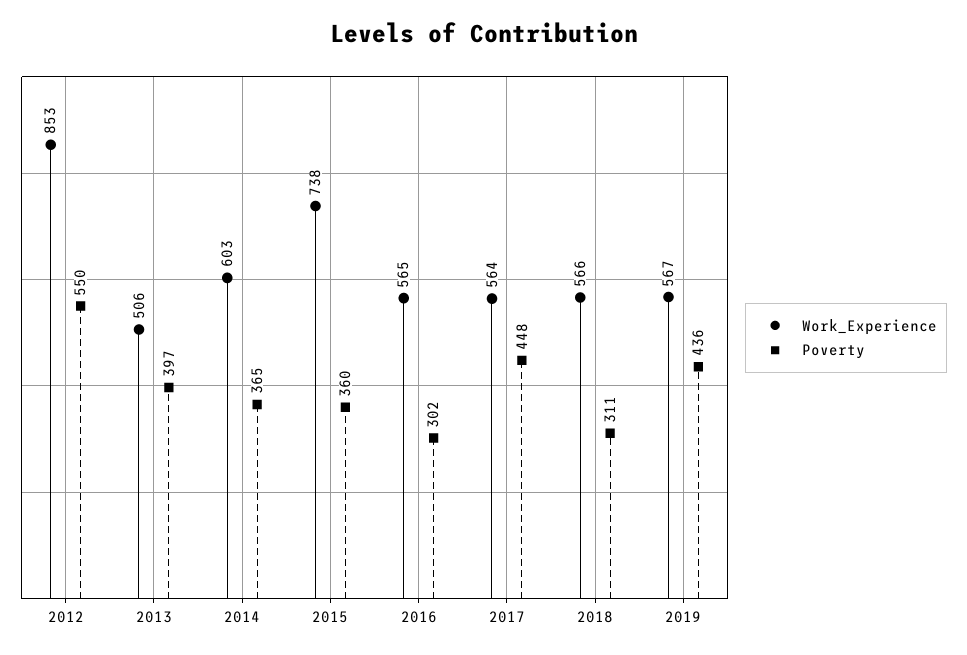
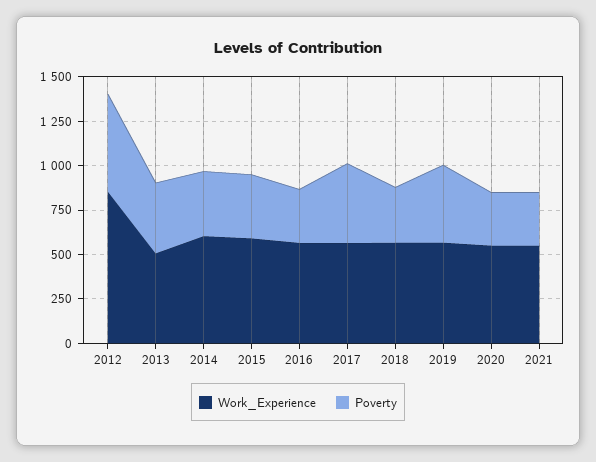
Work_Experience, 2015: 738 -> 600
Work_Experience, 2020: none -> 550
Poverty, 2020: none -> 300
Work_Experience, 2021: none -> 550
Poverty, 2021: none -> 300

